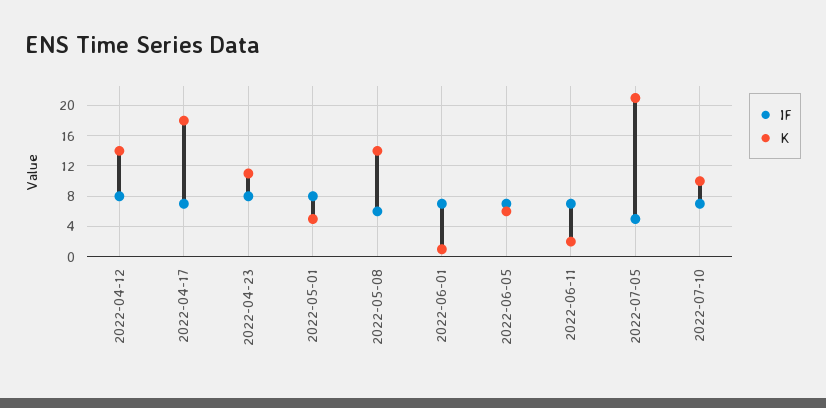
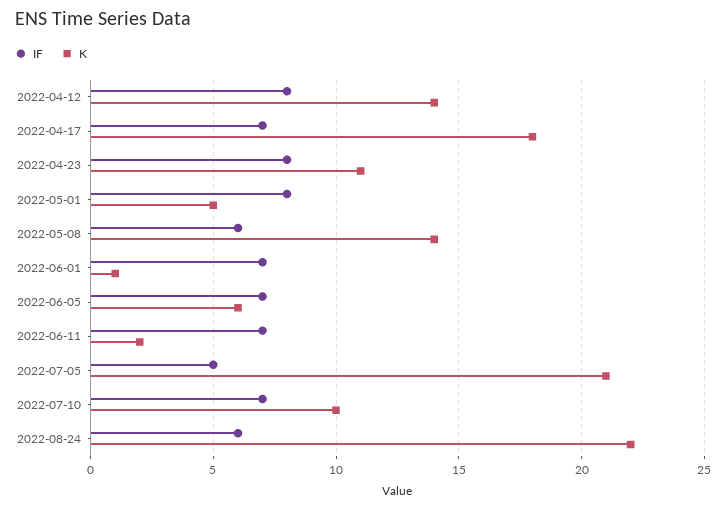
IF, 2022-08-24: none -> 6
K, 2022-08-24: none -> 22

